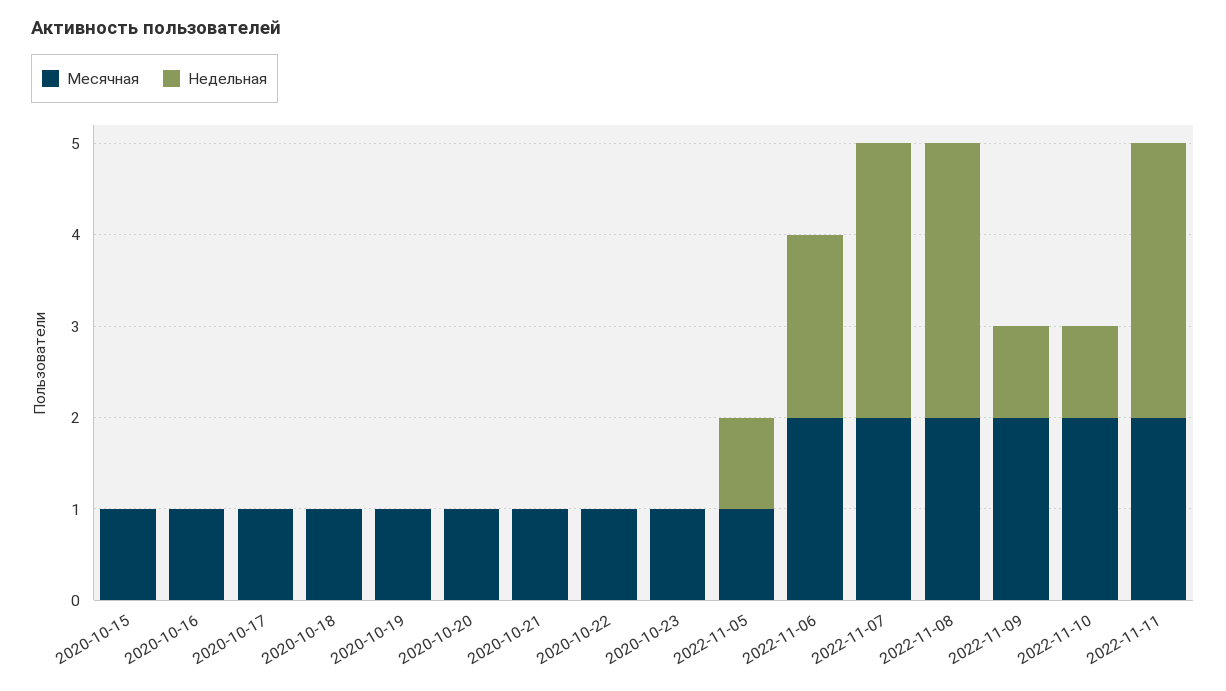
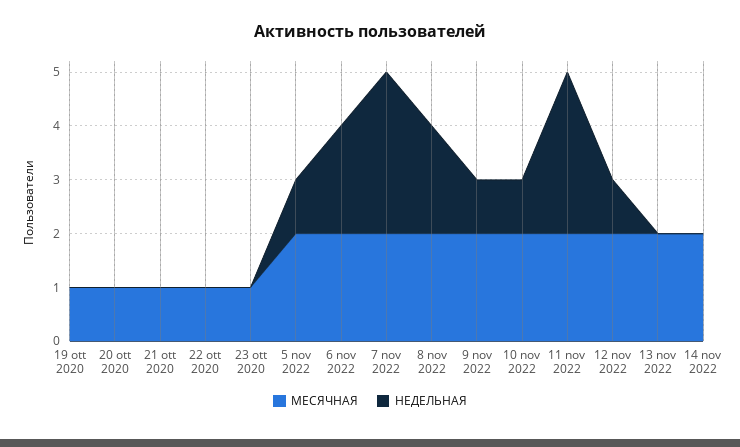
Месячная, 2020-10-15: 1 -> none
Недельная, 2020-10-15: 0 -> none
Месячная, 2020-10-16: 1 -> none
Недельная, 2020-10-16: 0 -> none
Месячная, 2020-10-17: 1 -> none
Недельная, 2020-10-17: 0 -> none
Месячная, 2020-10-18: 1 -> none
Недельная, 2020-10-18: 0 -> none
Месячная, 2022-11-05: 1 -> 2
Недельная, 2022-11-08: 3 -> 2
Месячная, 12 nov 2022: none -> 2
Недельная, 12 nov 2022: none -> 1
Месячная, 13 nov 2022: none -> 2
Недельная, 13 nov 2022: none -> 0
Месячная, 14 nov 2022: none -> 2
Недельная, 14 nov 2022: none -> 0

